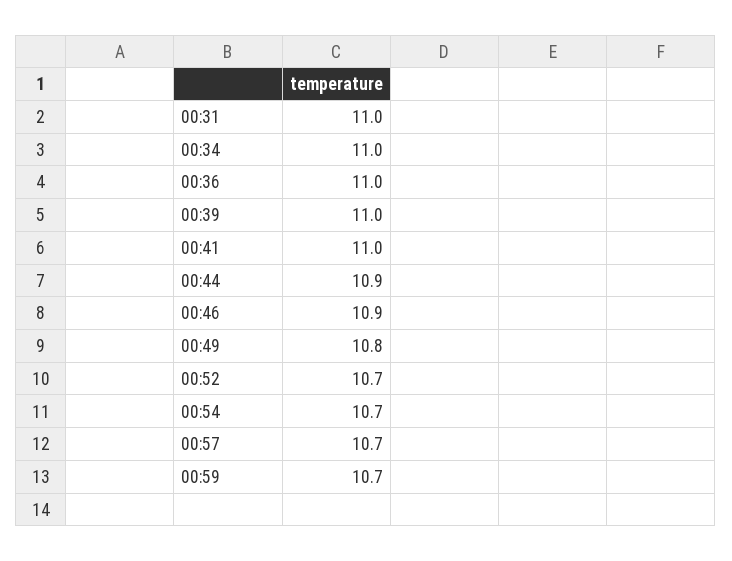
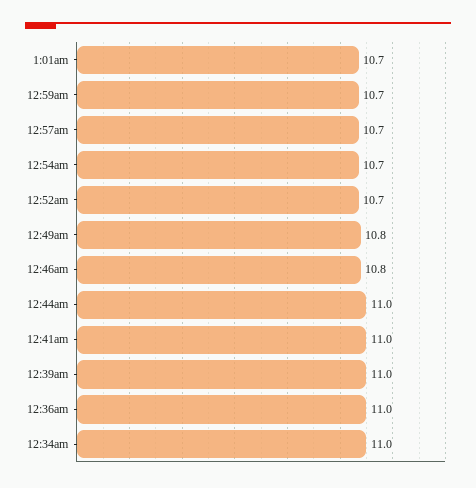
00:31: 11 -> none
00:44: 10.9 -> 11
00:46: 10.9 -> 10.8
1:01am: none -> 10.7

